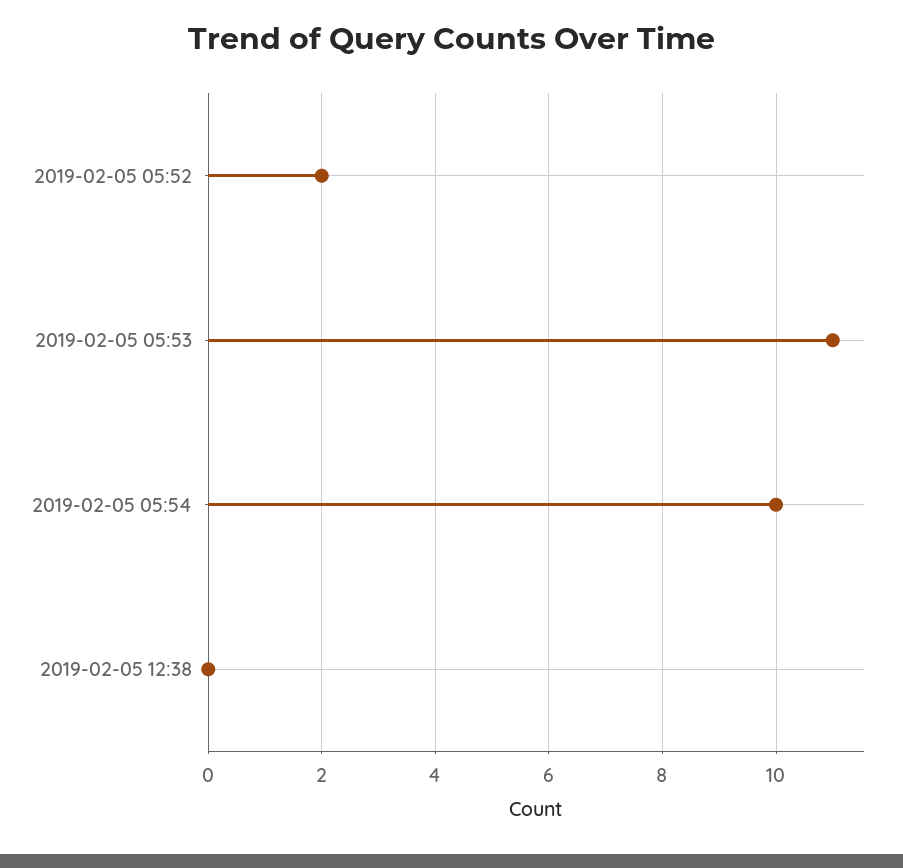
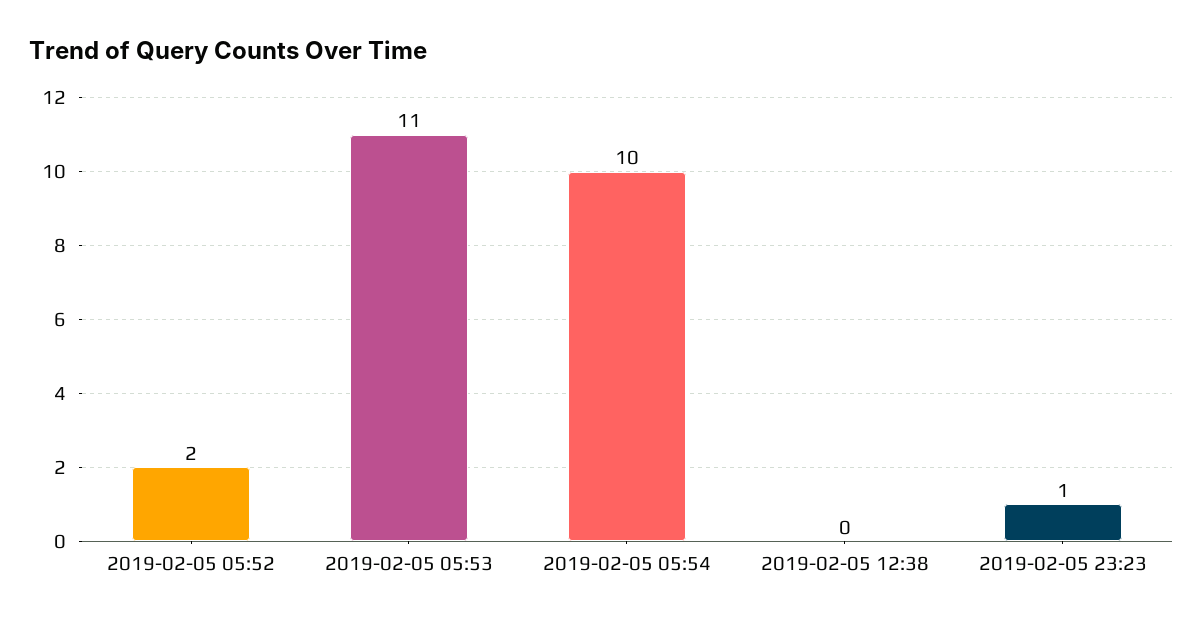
2019-02-05 23:23: none -> 1

